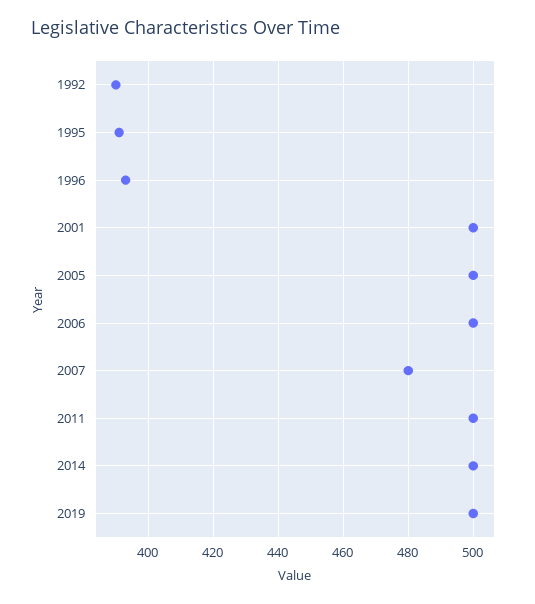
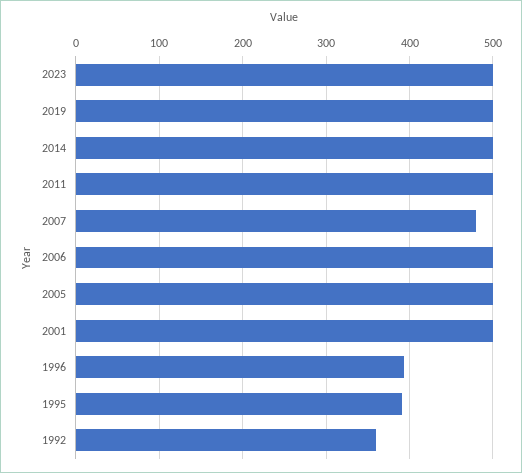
1992: 390 -> 360
2023: none -> 500

